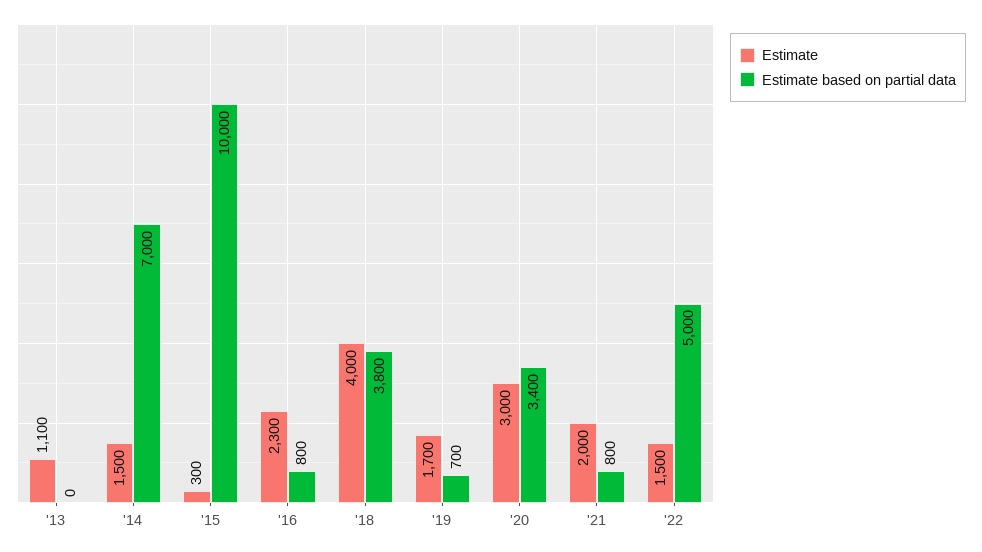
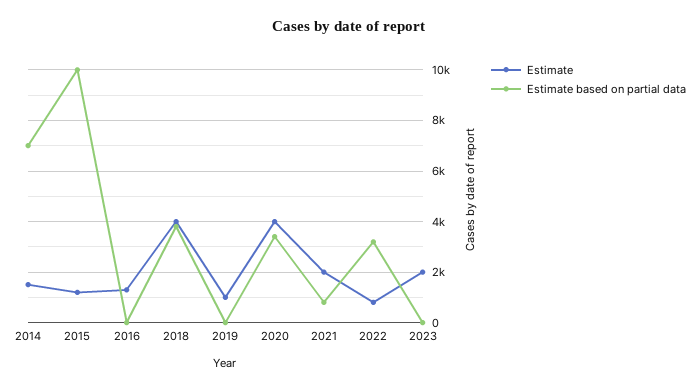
Estimate, '13: 1100 -> none
Estimate based on partial data, '13: 0 -> none
Estimate, '15: 300 -> 1250
Estimate, '16: 2300 -> 1250
Estimate based on partial data, '16: 800 -> 0
Estimate, '19: 1700 -> 1000
Estimate based on partial data, '19: 700 -> 0
Estimate, '20: 3000 -> 4000
Estimate, '22: 1500 -> 750
Estimate based on partial data, '22: 5000 -> 3250
Estimate, 2023: none -> 2000
Estimate based on partial data, 2023: none -> 0

